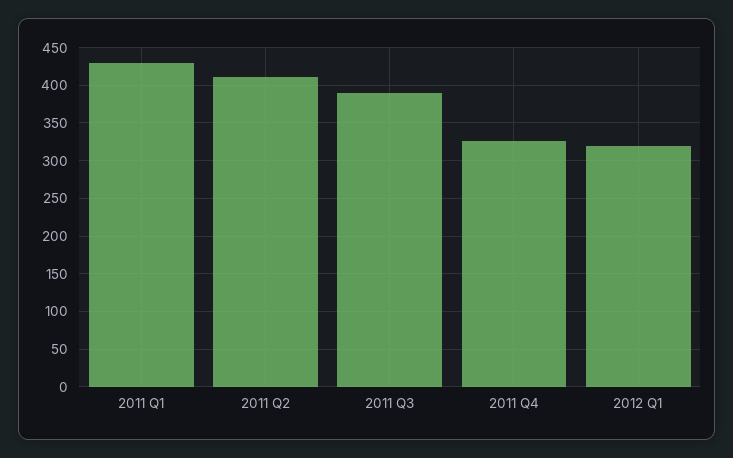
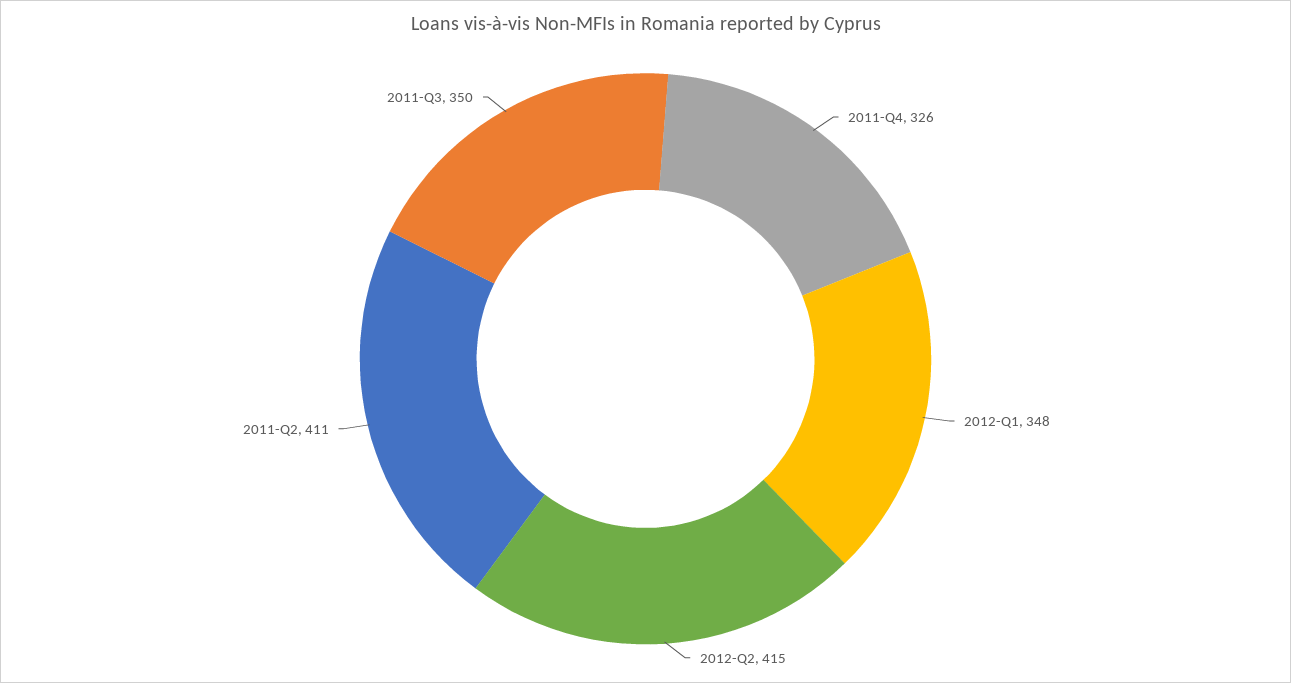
2011 Q1: 430 -> none
2011 Q3: 390 -> 350
2012 Q1: 320 -> 348
2012-Q2: none -> 415

